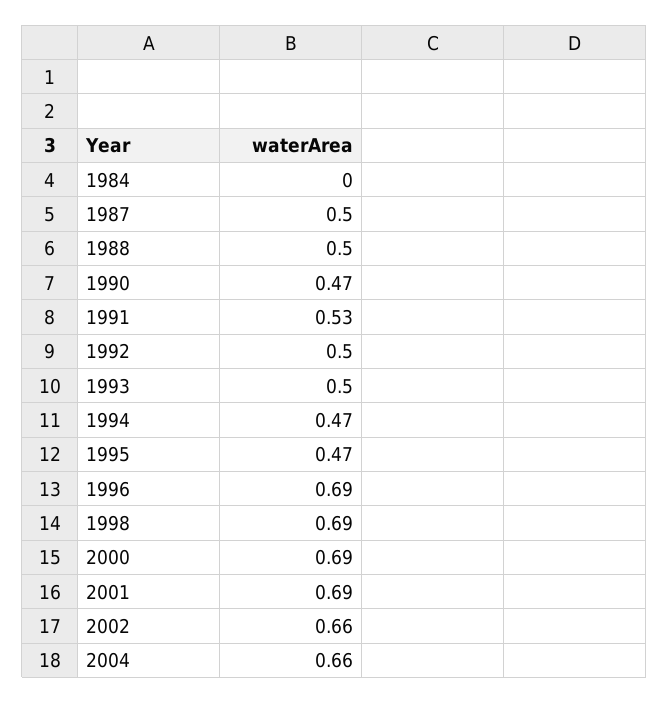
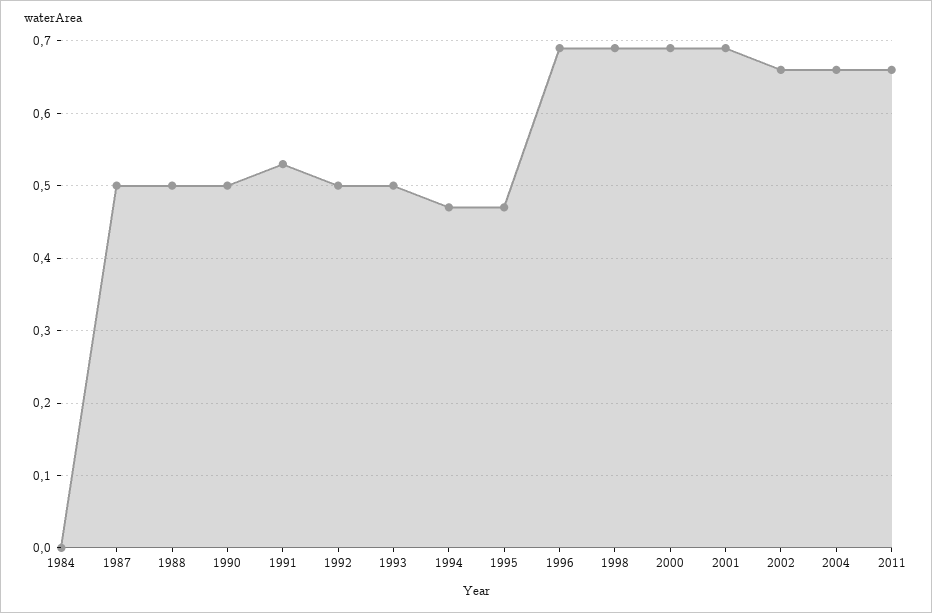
1990: 0.47 -> 0.5
2011: none -> 0.66

